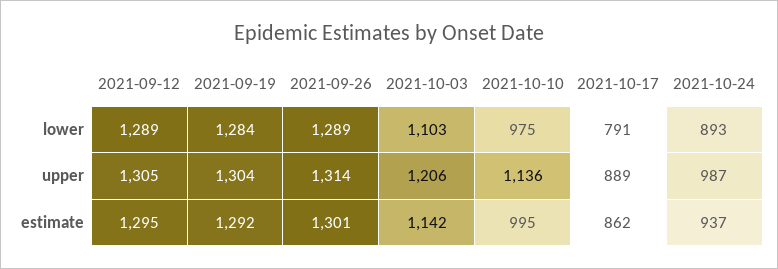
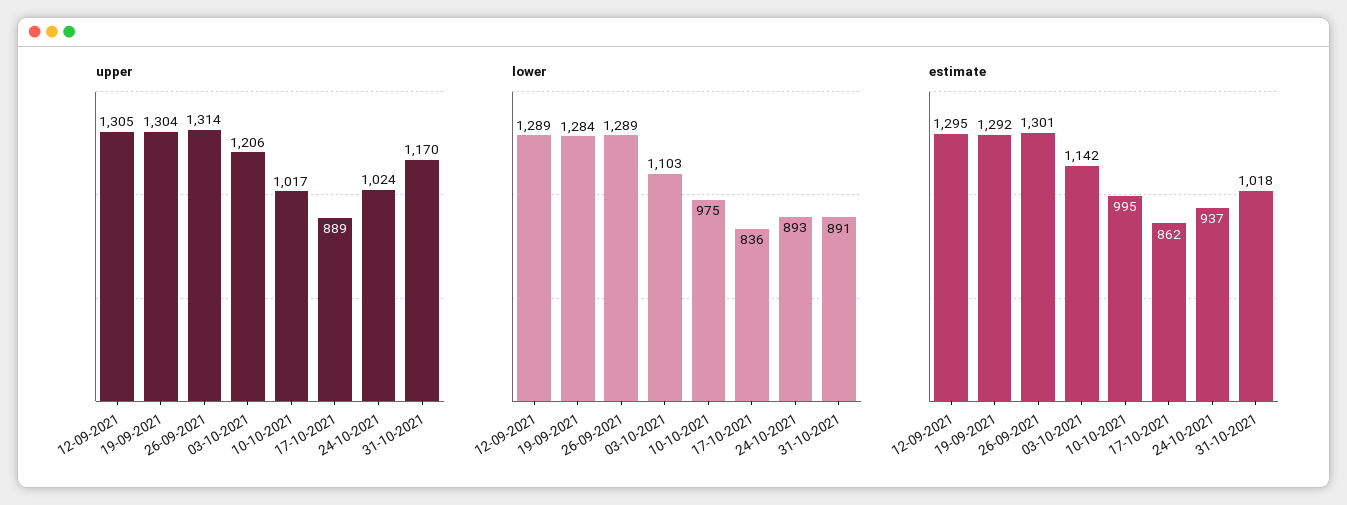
lower, 2021-10-17: 791 -> 836
upper, 2021-10-10: 1136 -> 1017
upper, 2021-10-24: 987 -> 1024
upper, 31-10-2021: none -> 1170
lower, 31-10-2021: none -> 891
estimate, 31-10-2021: none -> 1018

